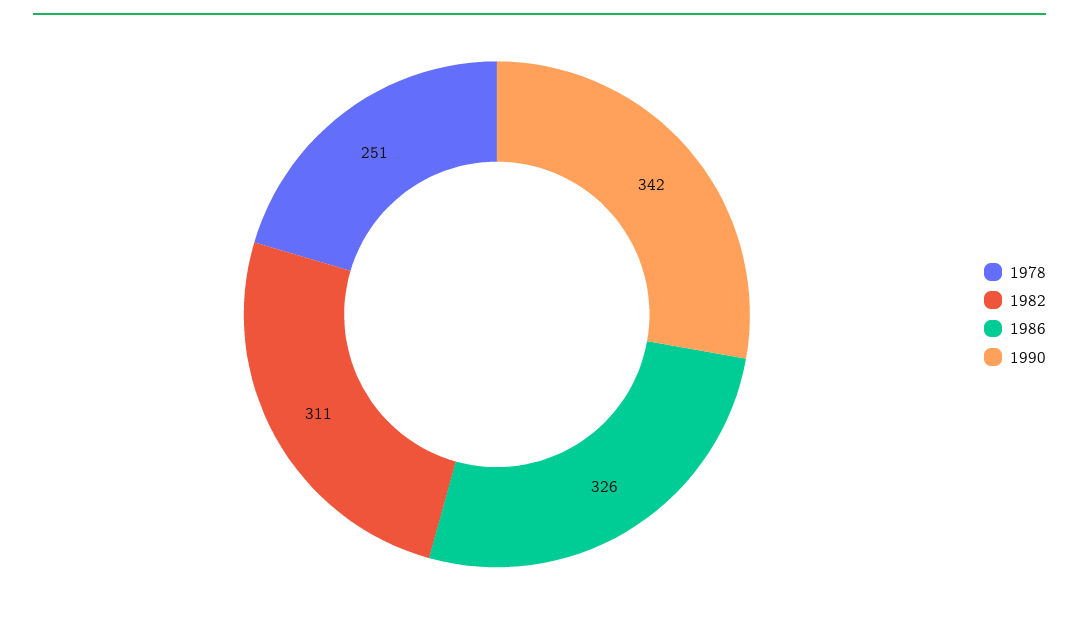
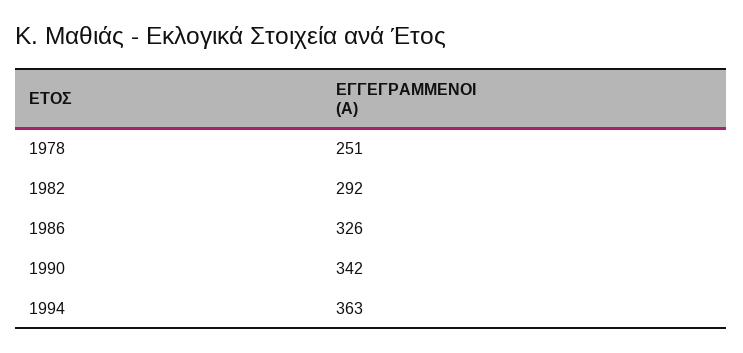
1982: 311 -> 292
1994: none -> 363

